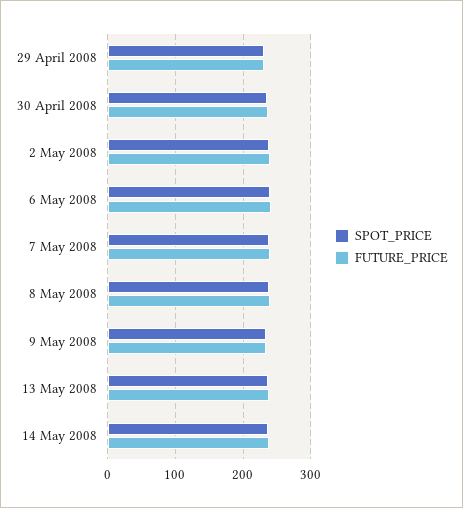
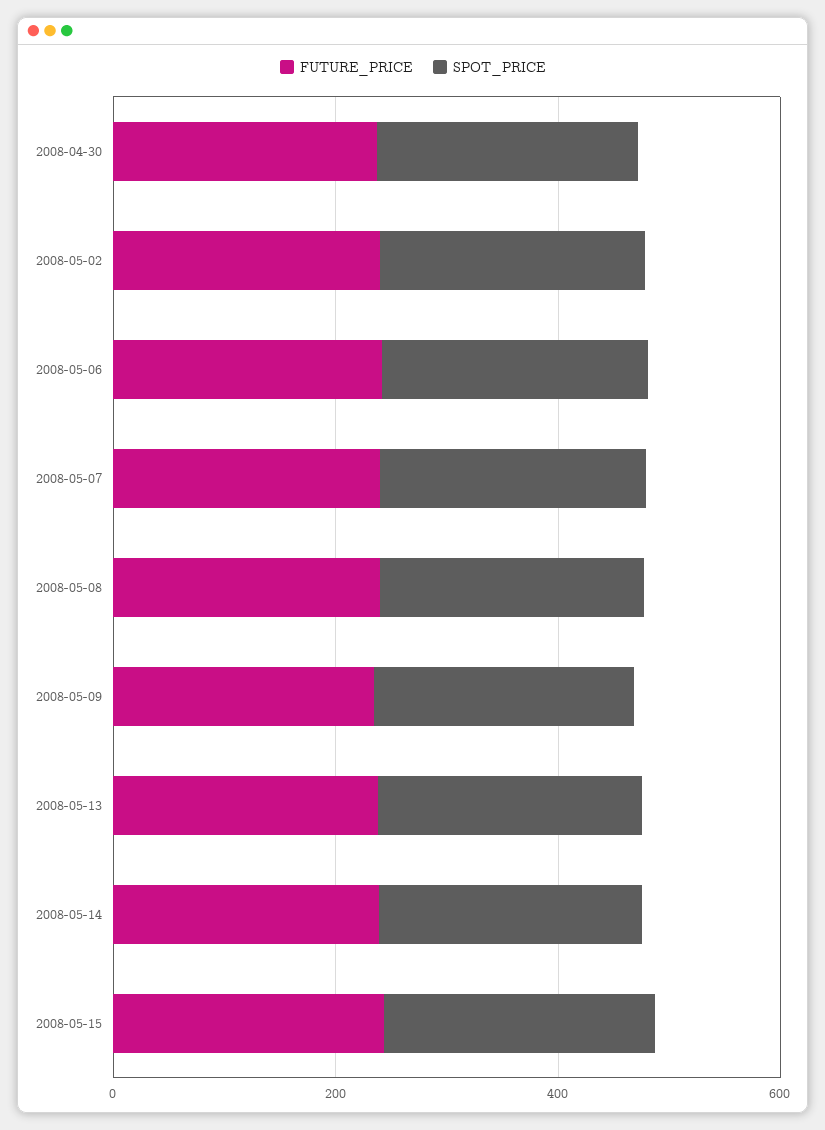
SPOT_PRICE, 29 April 2008: 230 -> none
FUTURE_PRICE, 29 April 2008: 230 -> none
FUTURE_PRICE, 2008-05-15: none -> 250
SPOT_PRICE, 2008-05-15: none -> 250

